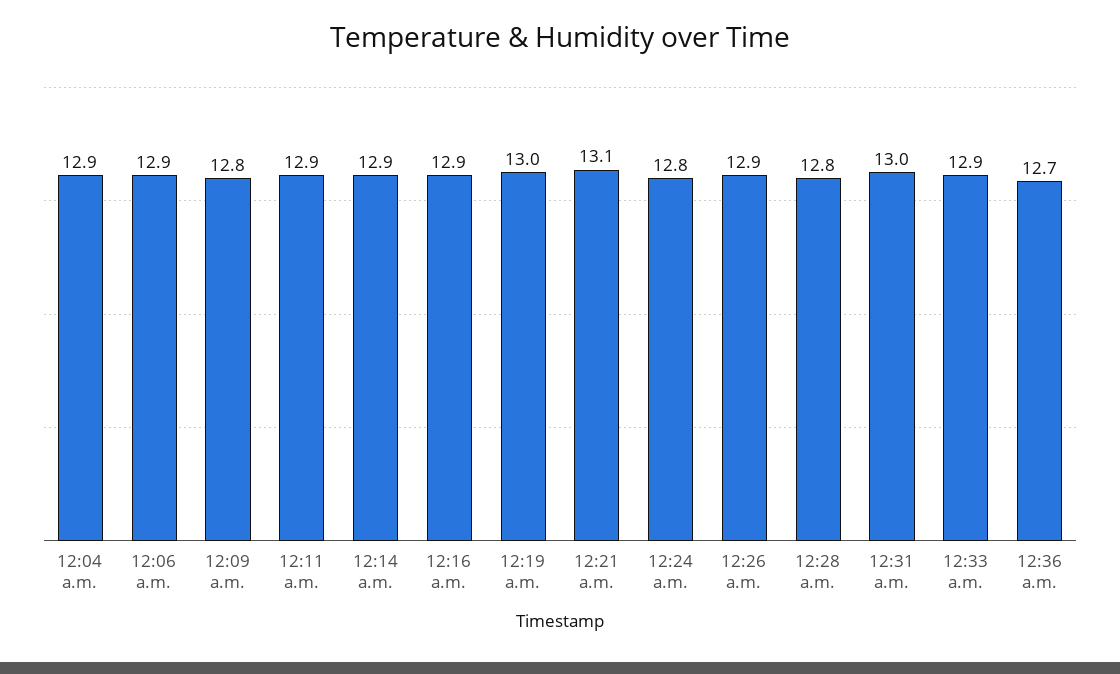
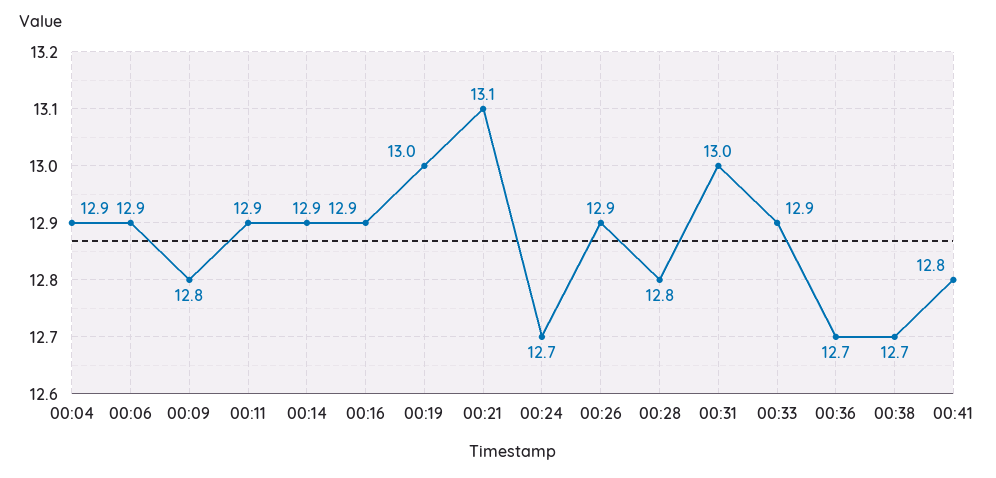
12:24 a.m.: 12.8 -> 12.7
00:38: none -> 12.7
00:41: none -> 12.8

